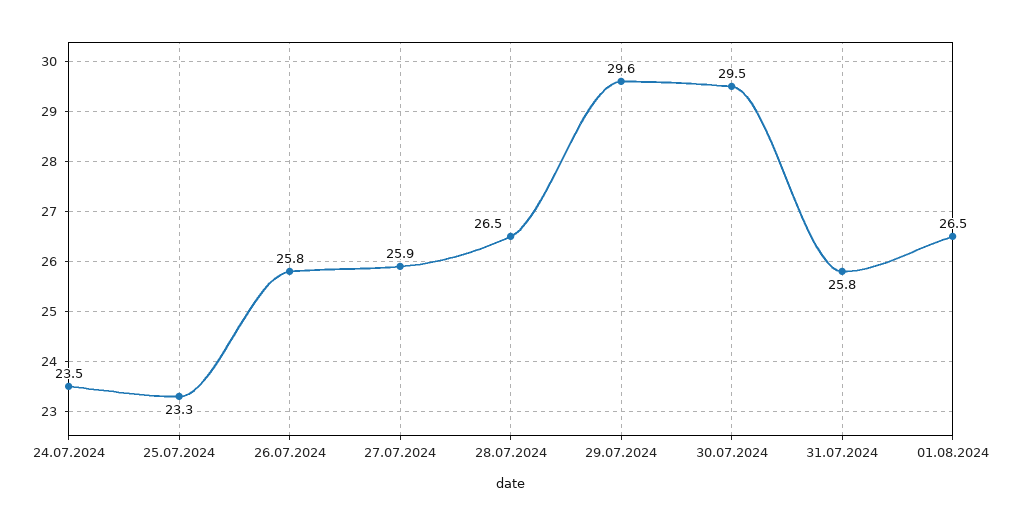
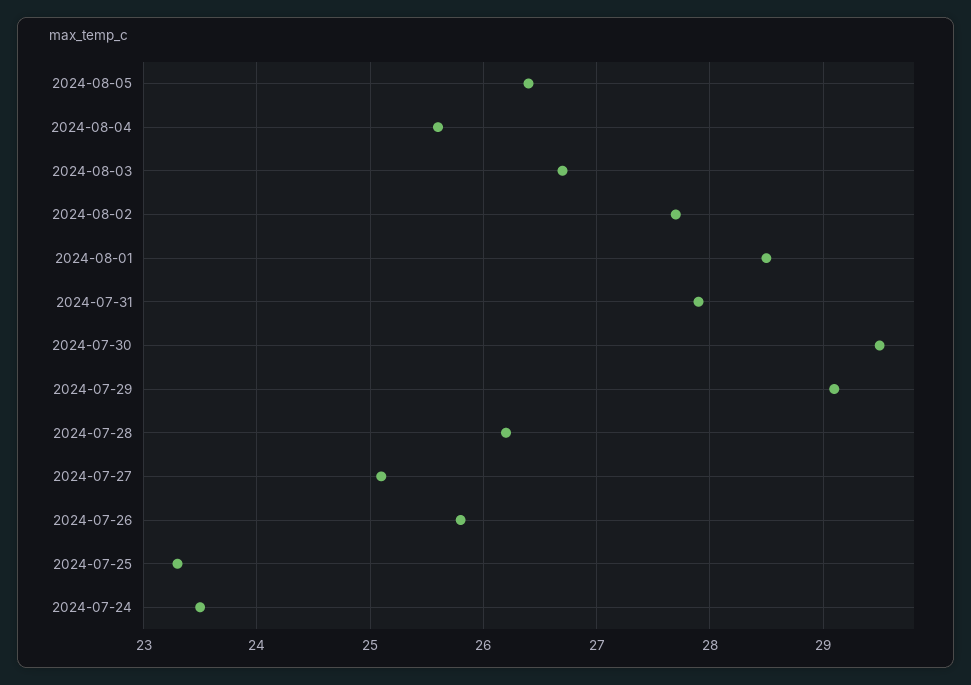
27.07.2024: 25.9 -> 25.1
28.07.2024: 26.5 -> 26.2
29.07.2024: 29.6 -> 29.1
31.07.2024: 25.8 -> 27.9
01.08.2024: 26.5 -> 28.5
2024-08-05: none -> 26.4
2024-08-04: none -> 25.6
2024-08-03: none -> 26.7
2024-08-02: none -> 27.7

